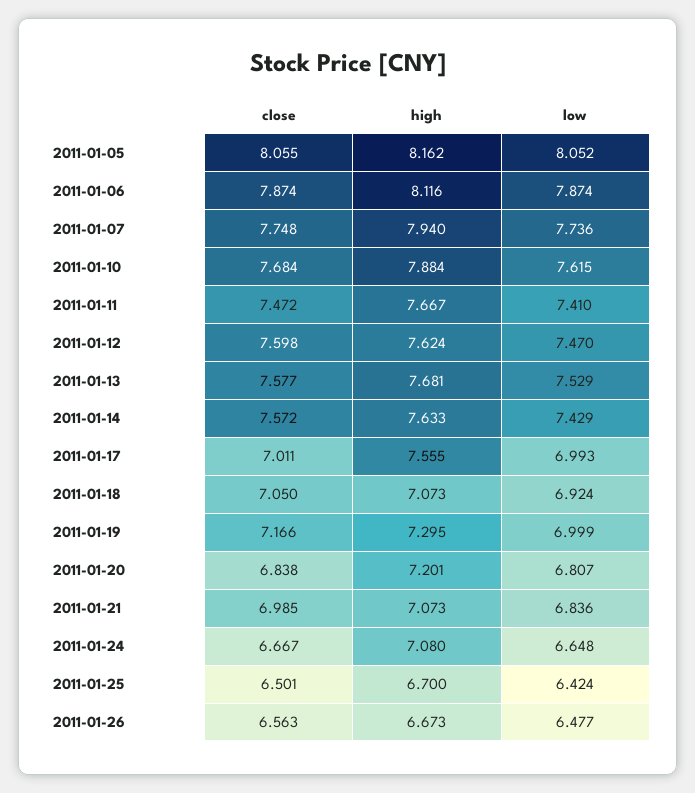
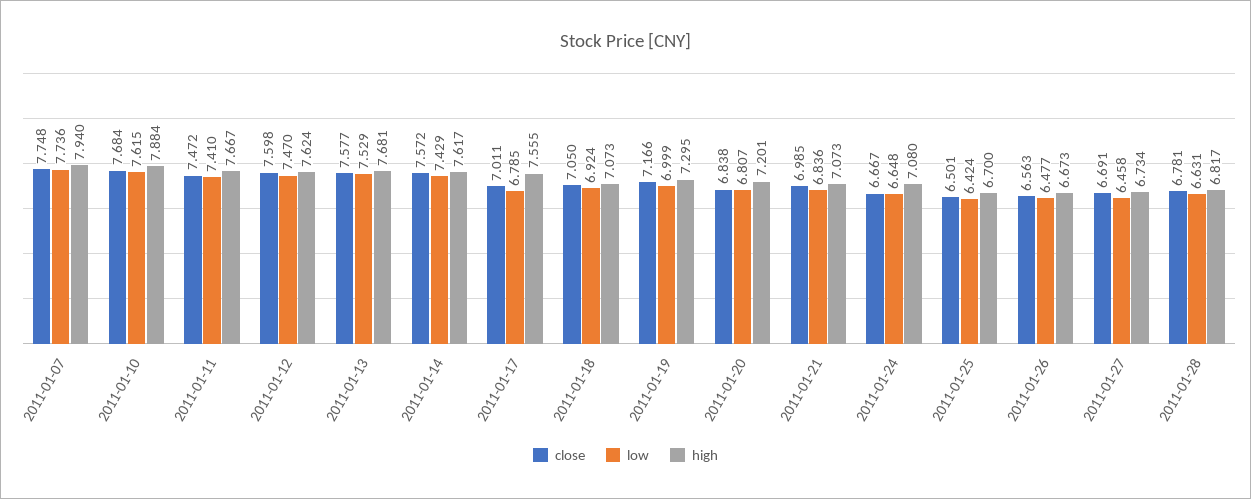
close, 2011-01-05: 8.055 -> none
high, 2011-01-05: 8.162 -> none
low, 2011-01-05: 8.052 -> none
close, 2011-01-06: 7.874 -> none
high, 2011-01-06: 8.116 -> none
low, 2011-01-06: 7.874 -> none
high, 2011-01-14: 7.633 -> 7.617
low, 2011-01-17: 6.993 -> 6.785
close, 2011-01-27: none -> 6.691
low, 2011-01-27: none -> 6.458
high, 2011-01-27: none -> 6.734
close, 2011-01-28: none -> 6.781
low, 2011-01-28: none -> 6.631
high, 2011-01-28: none -> 6.817

